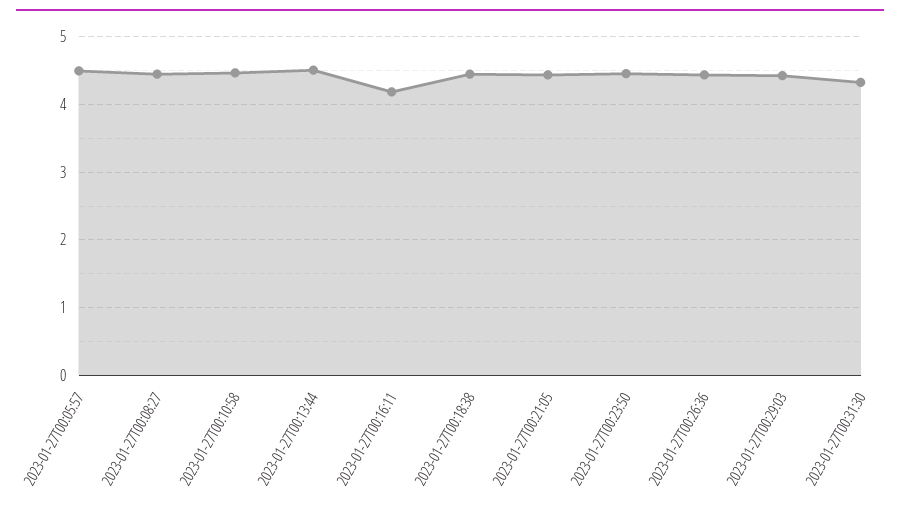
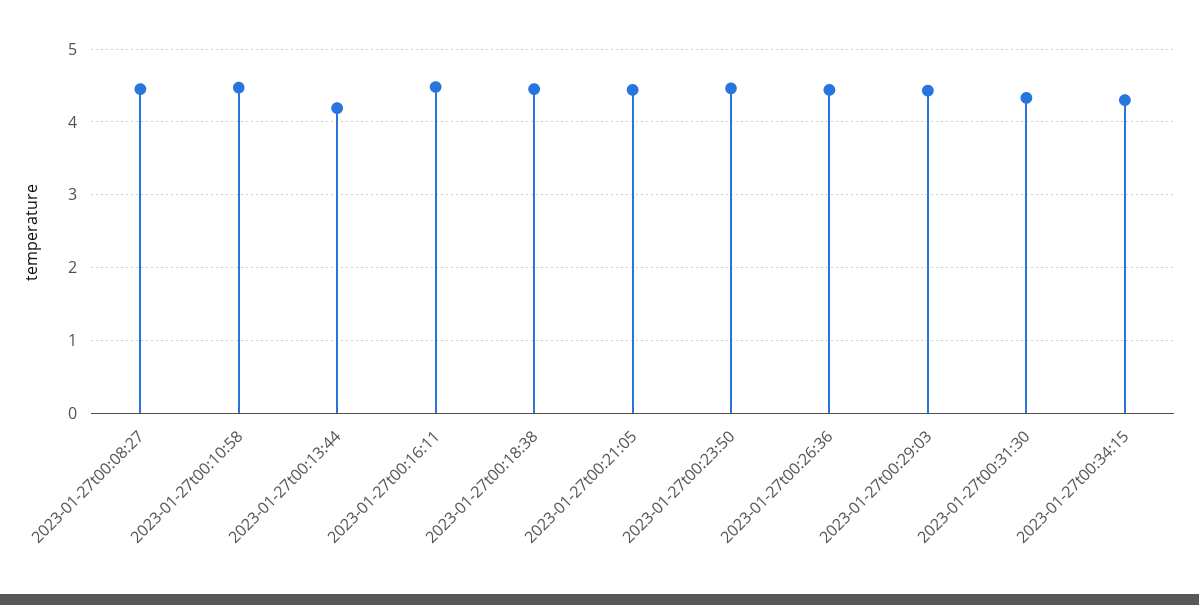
2023-01-27T00:05:57: 4.5 -> none
2023-01-27T00:13:44: 4.5 -> 4.2
2023-01-27T00:16:11: 4.2 -> 4.5
2023-01-27t00:34:15: none -> 4.3

